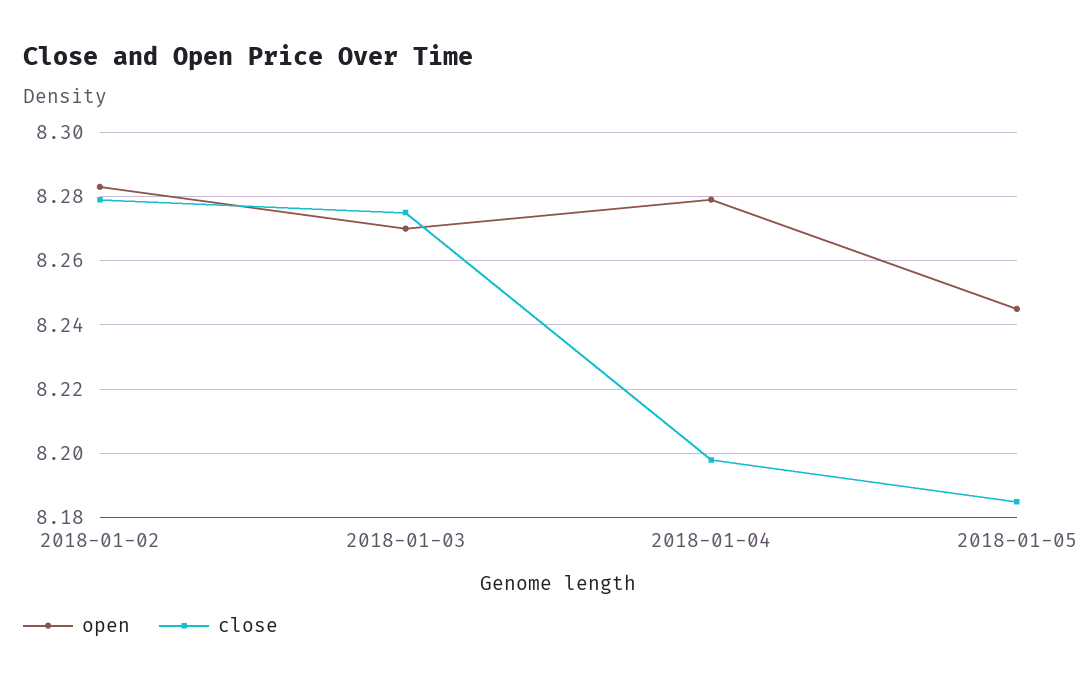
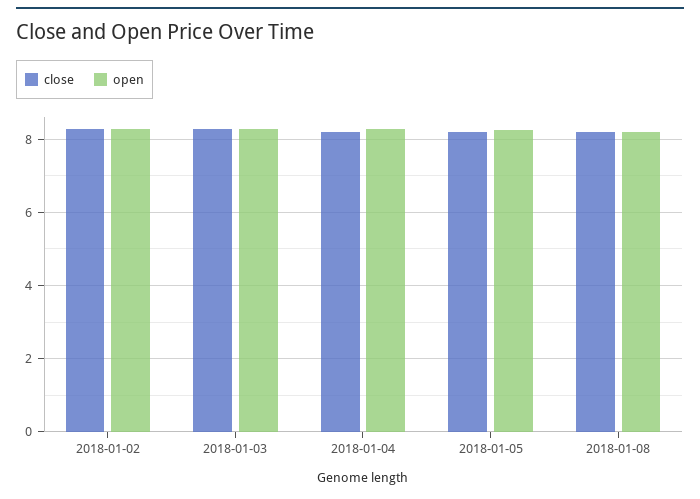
close, 2018-01-08: none -> 8.2
open, 2018-01-08: none -> 8.2

